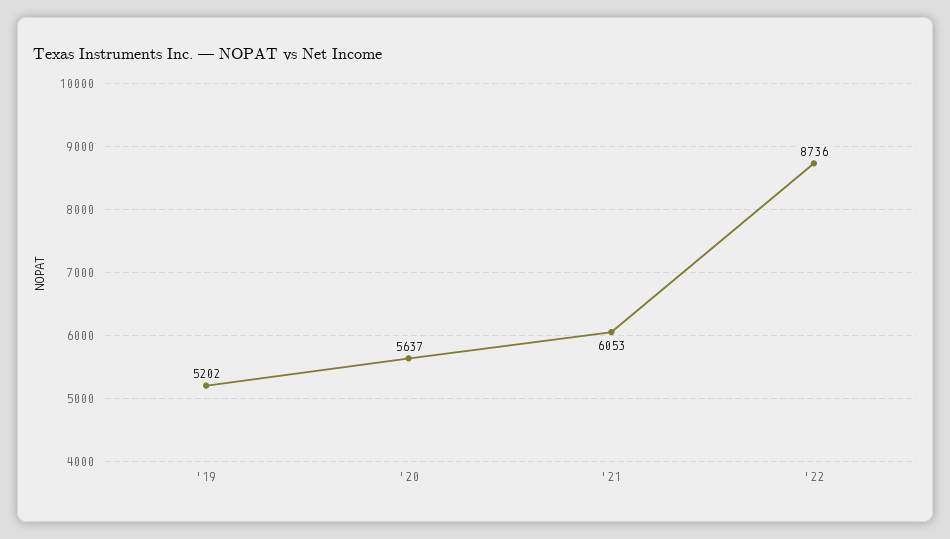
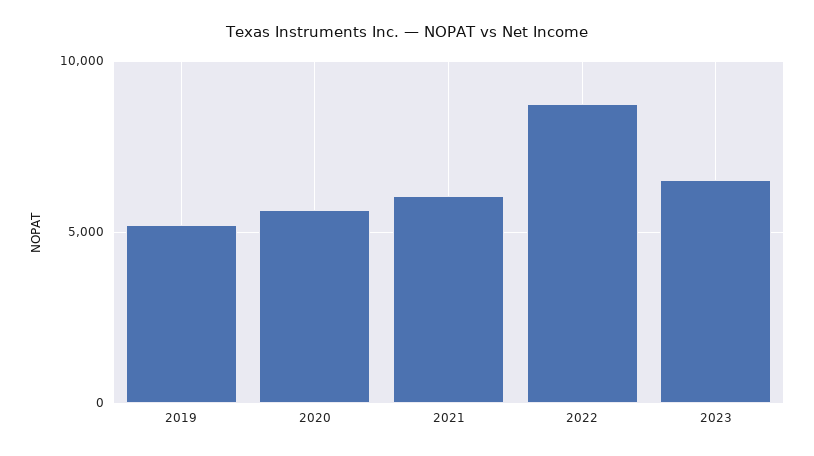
2023: none -> 6500

